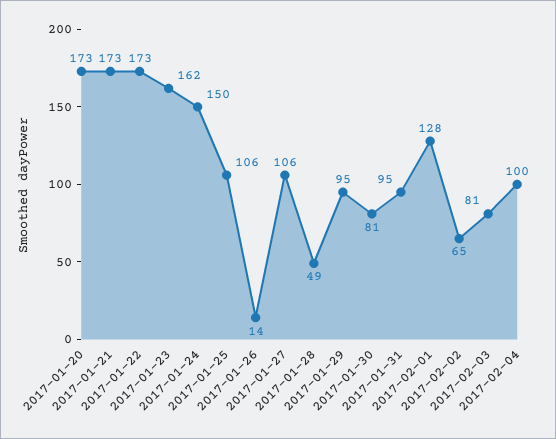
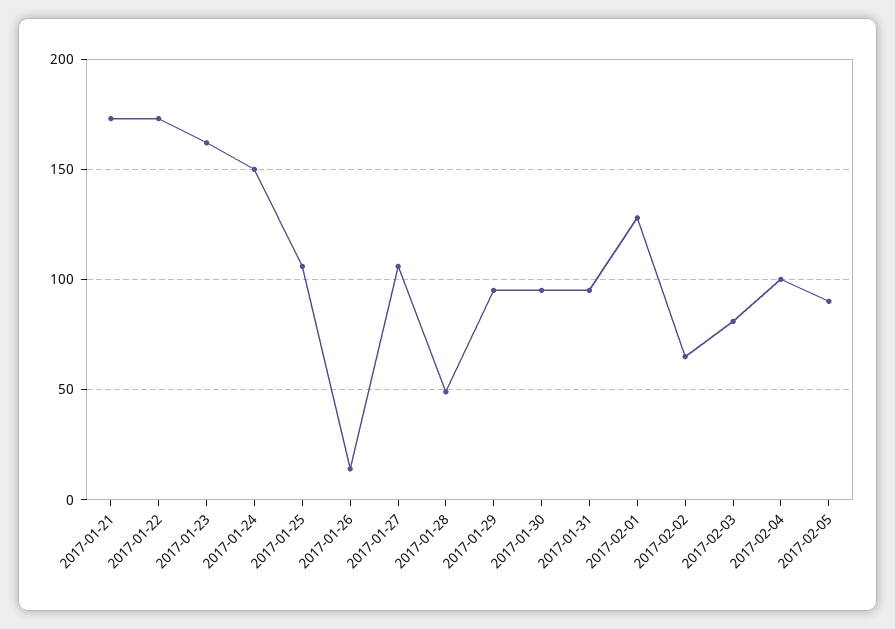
2017-01-20: 173 -> none
2017-01-30: 81 -> 95
2017-02-05: none -> 90

